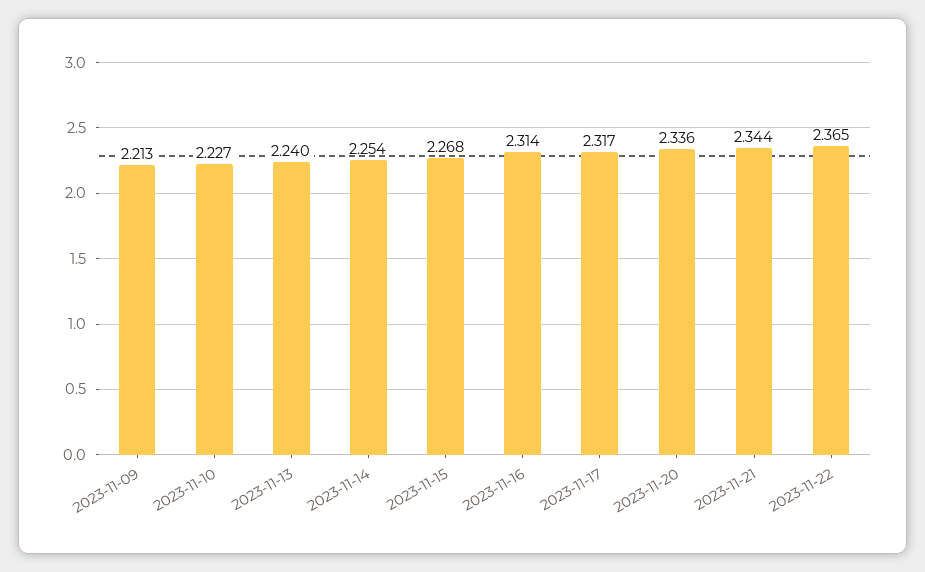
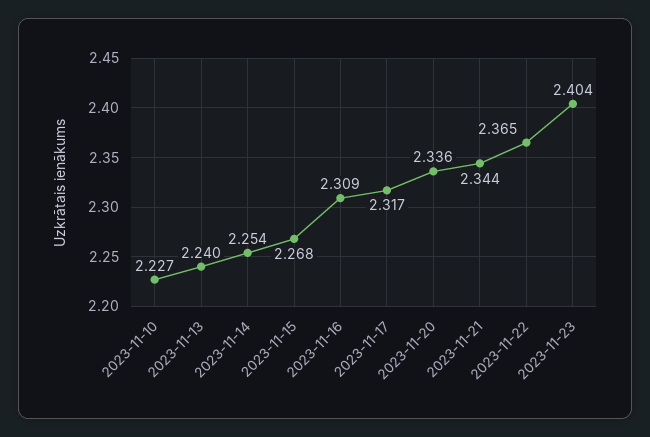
2023-11-09: 2.213 -> none
2023-11-16: 2.314 -> 2.309
2023-11-23: none -> 2.404

